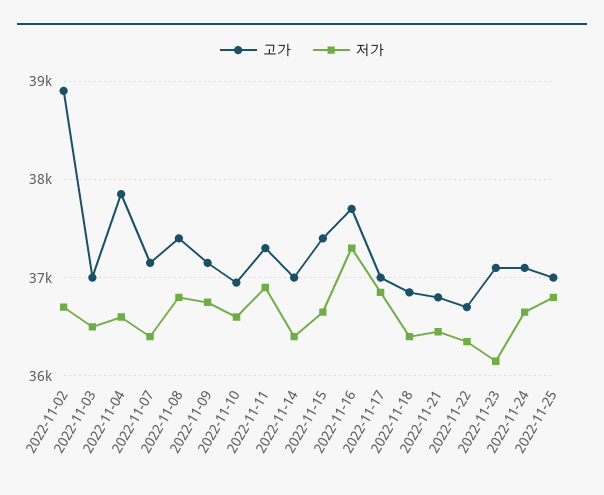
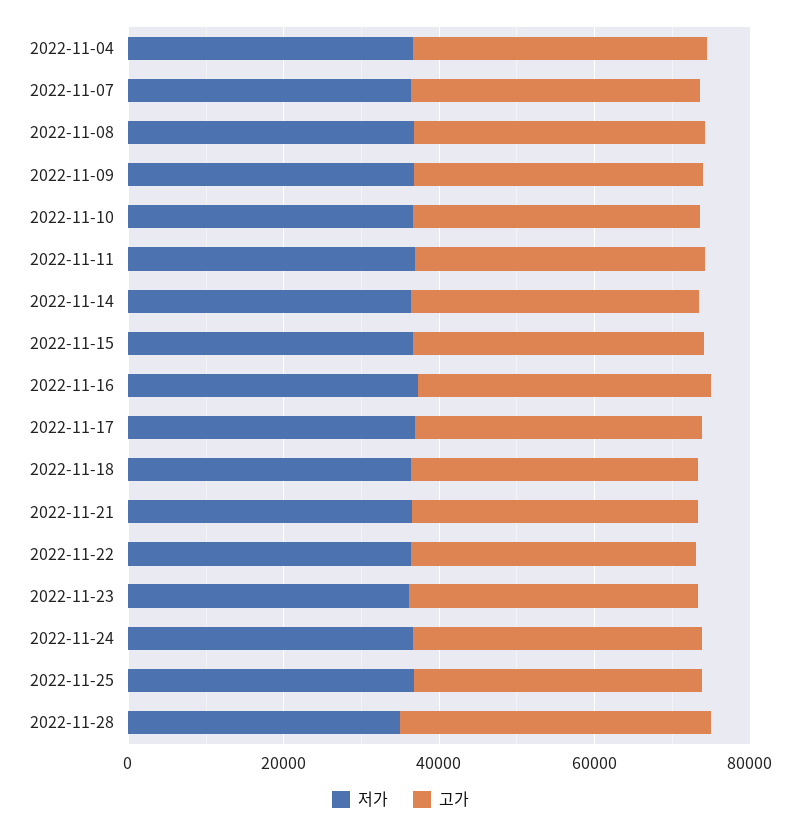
고가, 2022-11-02: 38900 -> none
저가, 2022-11-02: 36700 -> none
고가, 2022-11-03: 37000 -> none
저가, 2022-11-03: 36500 -> none
저가, 2022-11-28: none -> 35000
고가, 2022-11-28: none -> 40000

